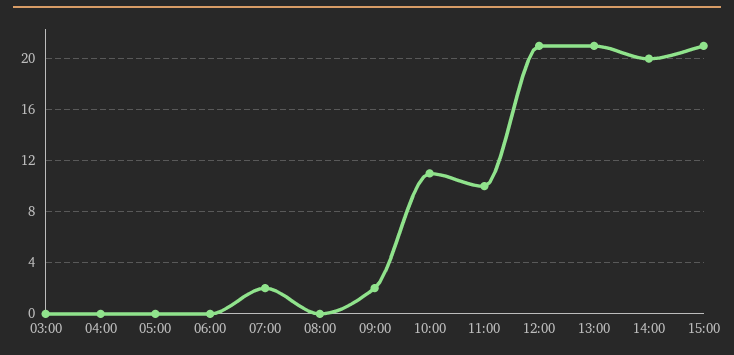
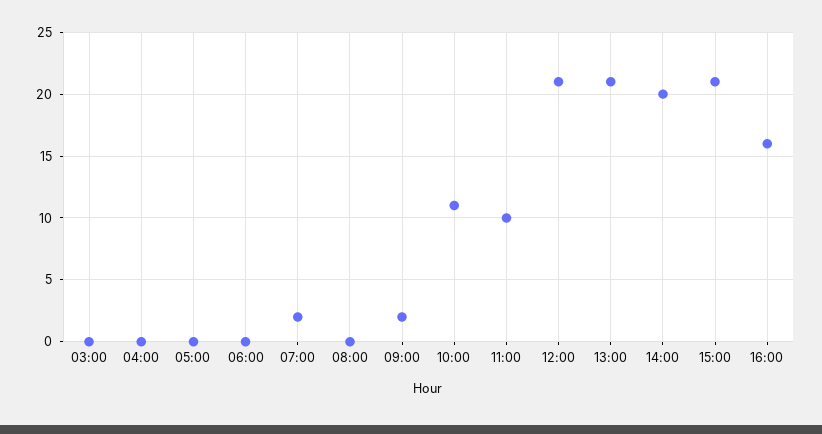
16:00: none -> 16

